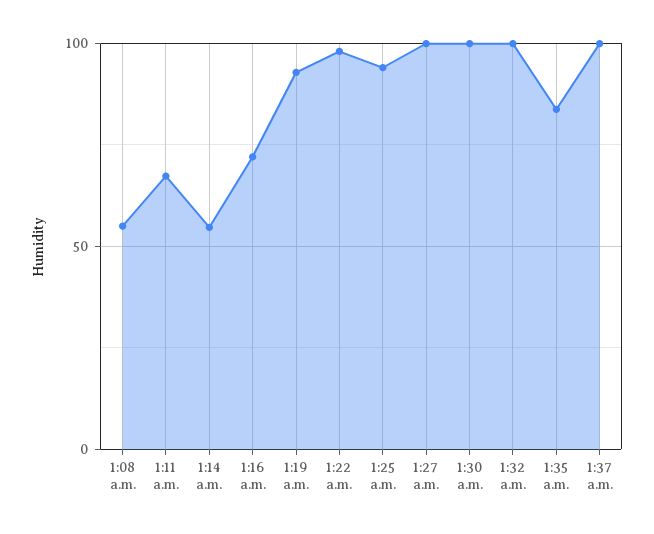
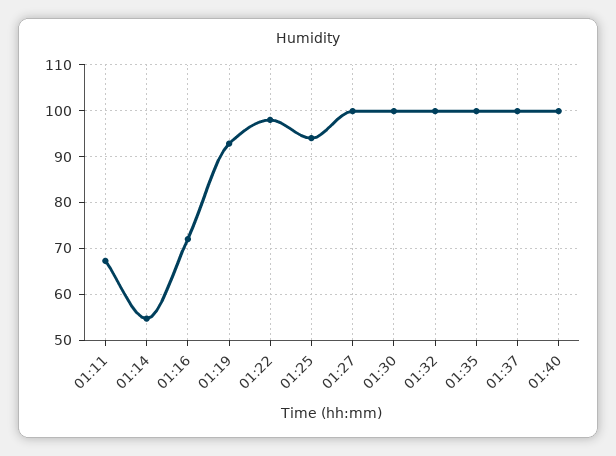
1:08 a.m.: 55 -> none
1:35 a.m.: 85 -> 100
01:40: none -> 100

